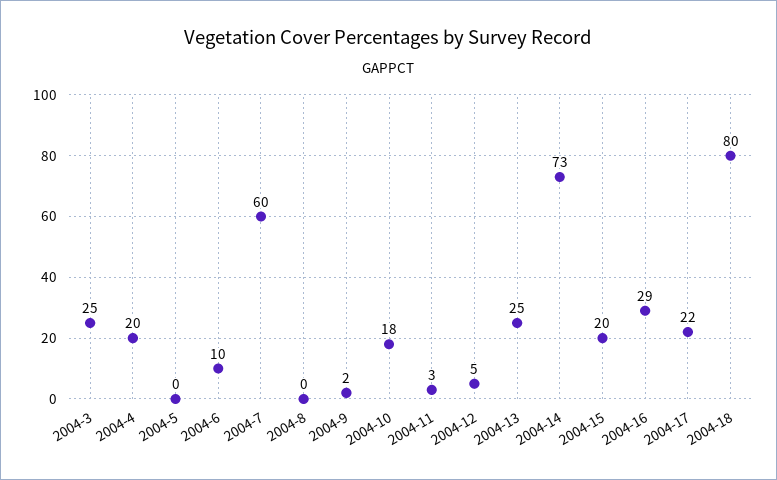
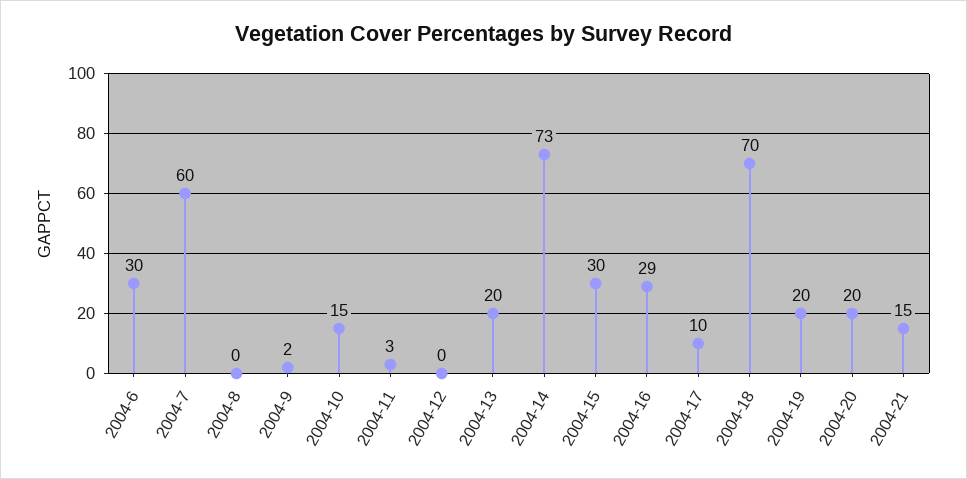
2004-3: 25 -> none
2004-4: 20 -> none
2004-5: 0 -> none
2004-6: 10 -> 30
2004-10: 18 -> 15
2004-12: 5 -> 0
2004-13: 25 -> 20
2004-15: 20 -> 30
2004-17: 22 -> 10
2004-18: 80 -> 70
2004-19: none -> 20
2004-20: none -> 20
2004-21: none -> 15

